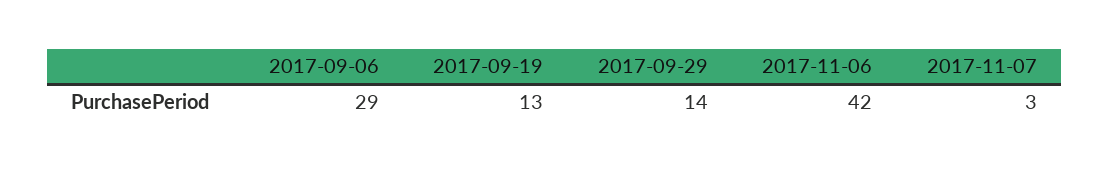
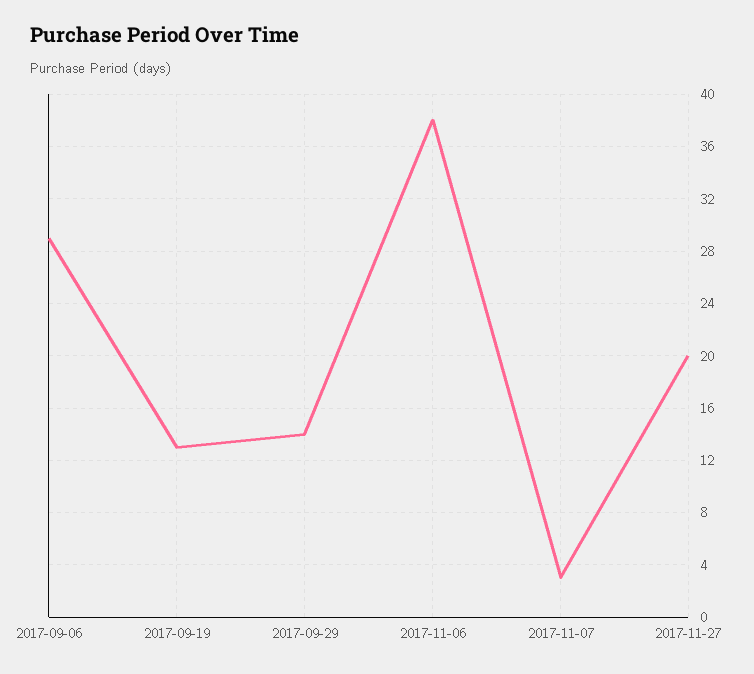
2017-11-06: 42 -> 38
2017-11-27: none -> 20

